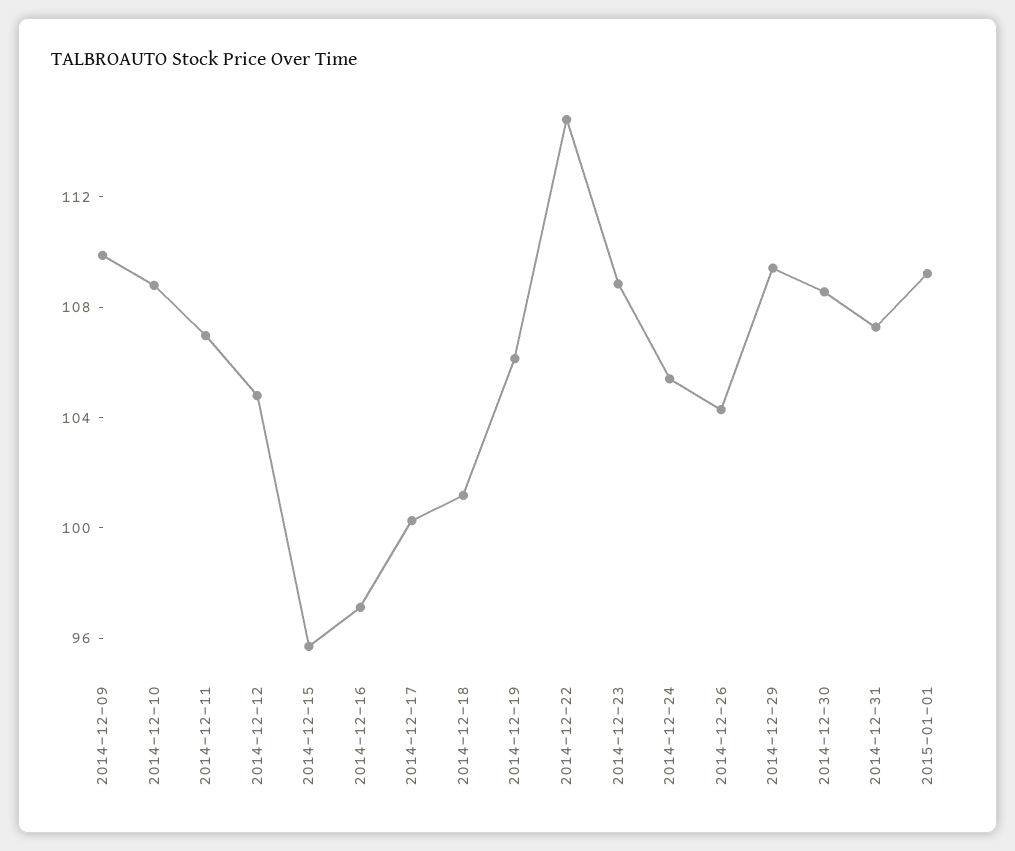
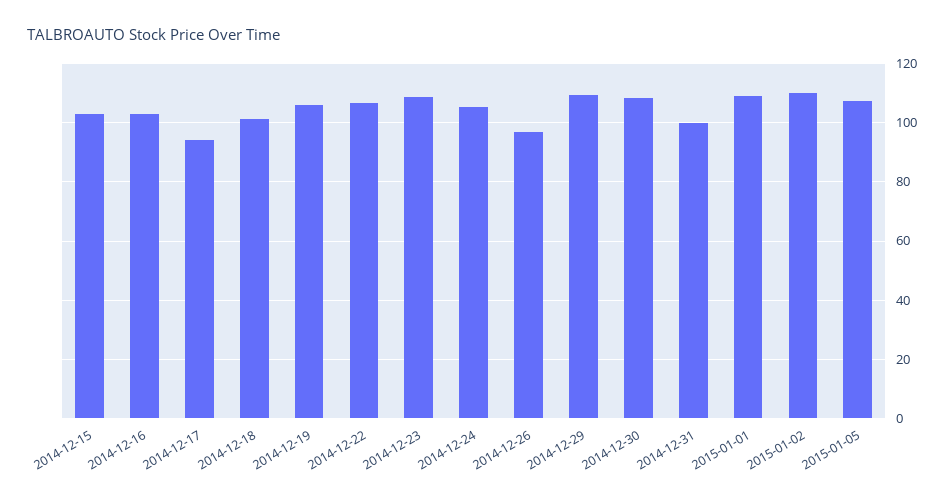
2014-12-09: 110 -> none
2014-12-10: 109 -> none
2014-12-11: 107 -> none
2014-12-12: 105 -> none
2014-12-15: 96 -> 102.5
2014-12-16: 97 -> 102.5
2014-12-17: 100 -> 95
2014-12-22: 115 -> 107.5
2014-12-26: 104 -> 97.5
2014-12-31: 107 -> 100
2015-01-02: none -> 110
2015-01-05: none -> 107.5

